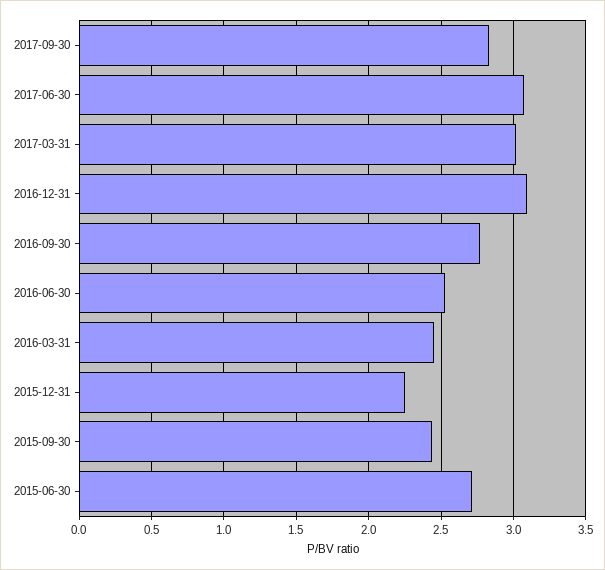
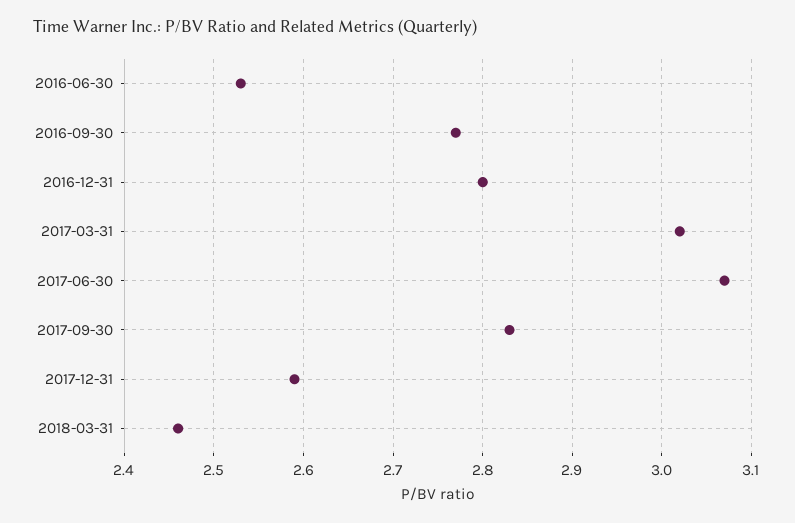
2016-12-31: 3.1 -> 2.8
2016-03-31: 2.45 -> none
2015-12-31: 2.25 -> none
2015-09-30: 2.45 -> none
2015-06-30: 2.7 -> none
2017-12-31: none -> 2.59
2018-03-31: none -> 2.46

